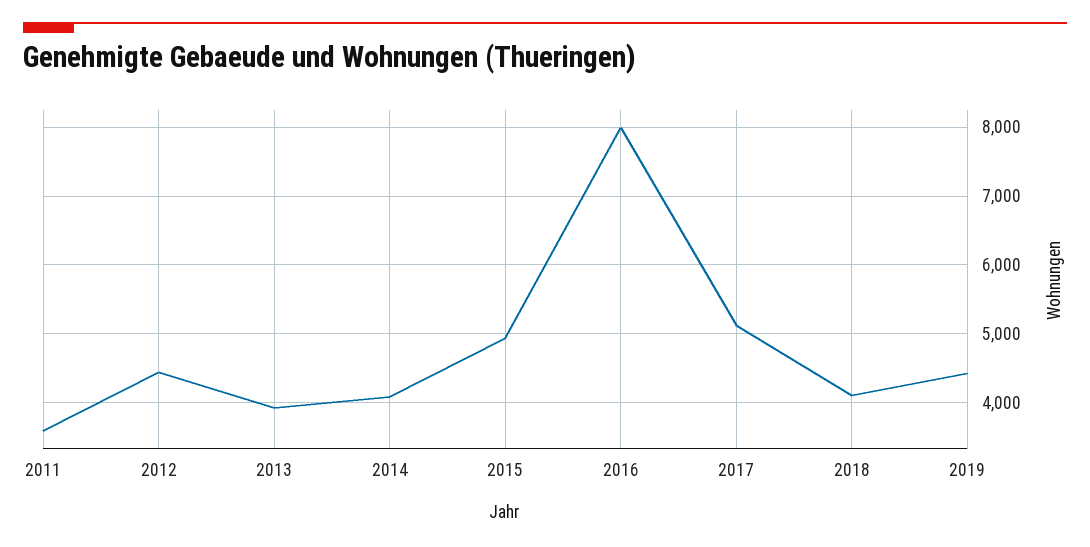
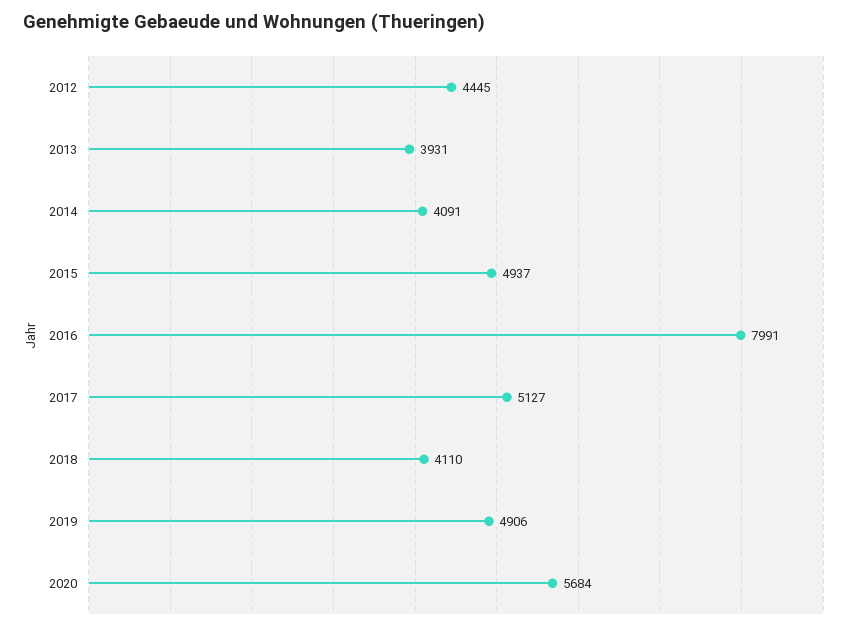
2011: 3600 -> none
2019: 4400 -> 4906
2020: none -> 5684

